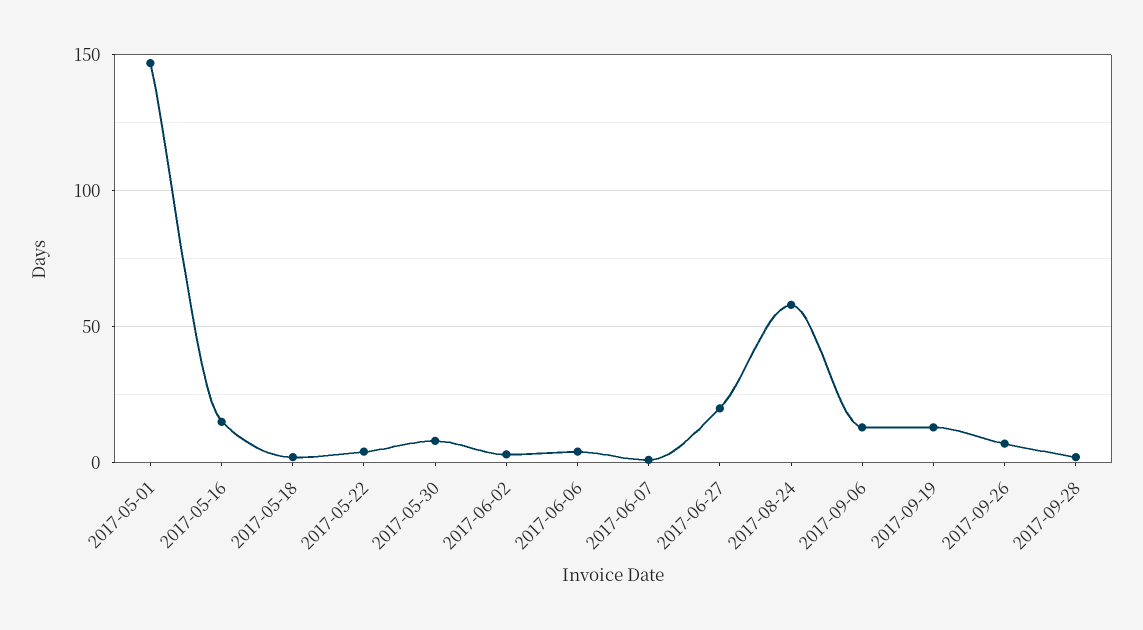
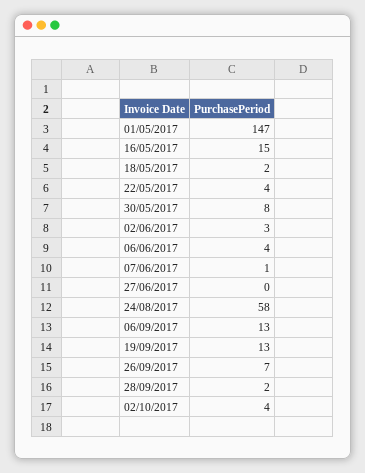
2017-06-27: 20 -> 0
02/10/2017: none -> 4

